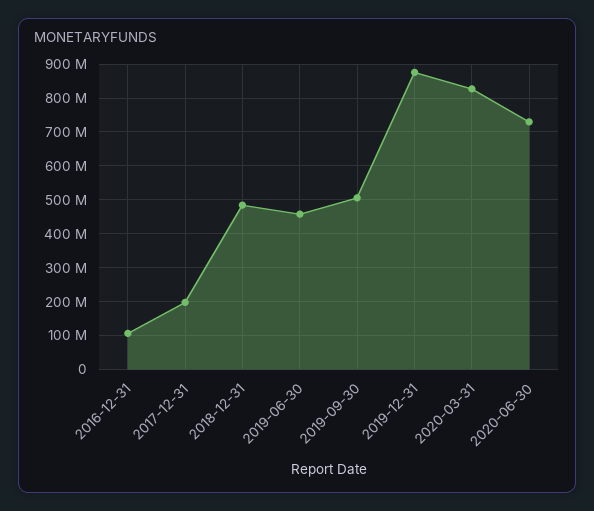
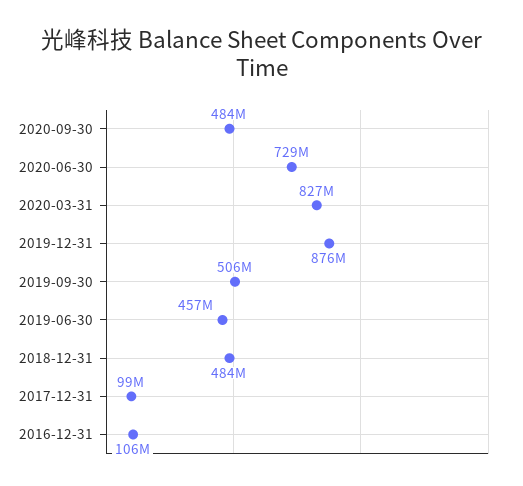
2017-12-31: 200000000 -> 99000000
2020-09-30: none -> 484000000

